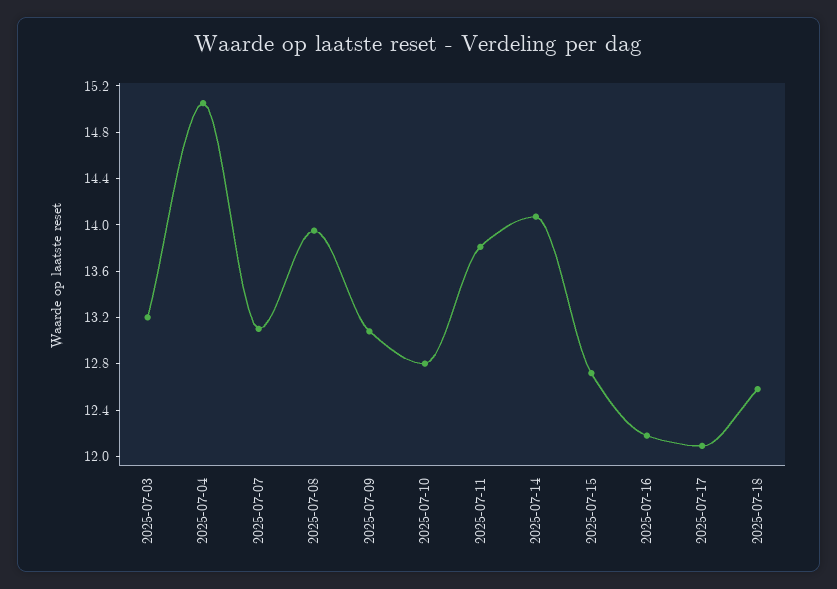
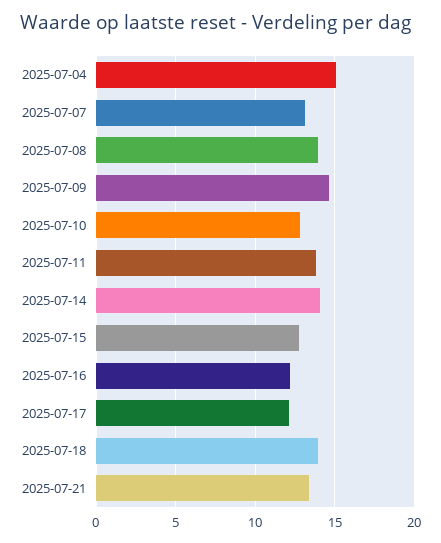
2025-07-03: 13.2 -> none
2025-07-09: 13.1 -> 14.5
2025-07-18: 12.6 -> 14
2025-07-21: none -> 13.5

